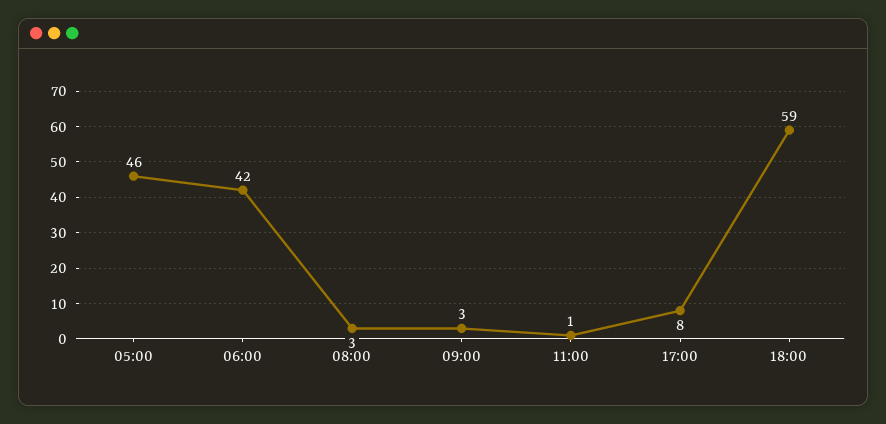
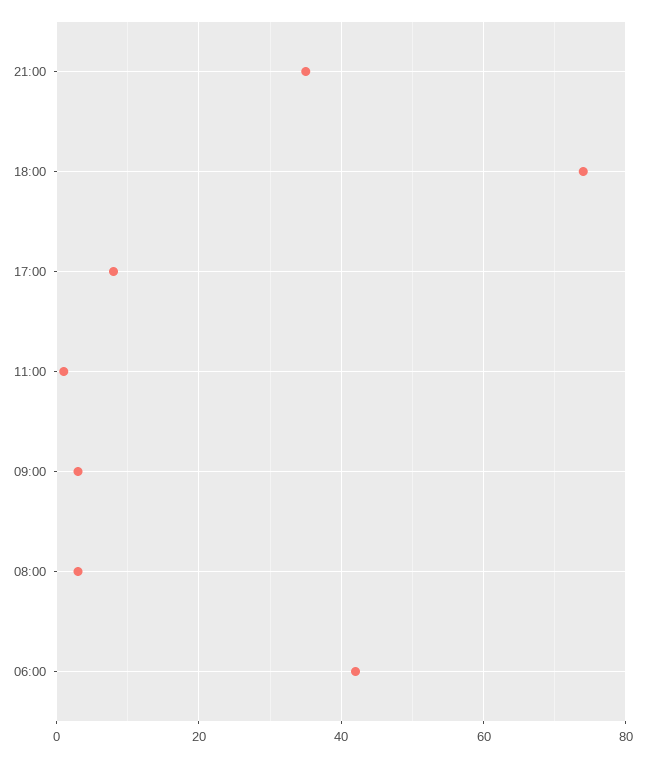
05:00: 46 -> none
18:00: 59 -> 75
21:00: none -> 35

